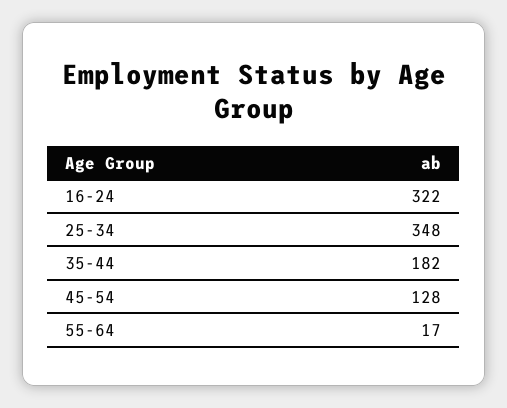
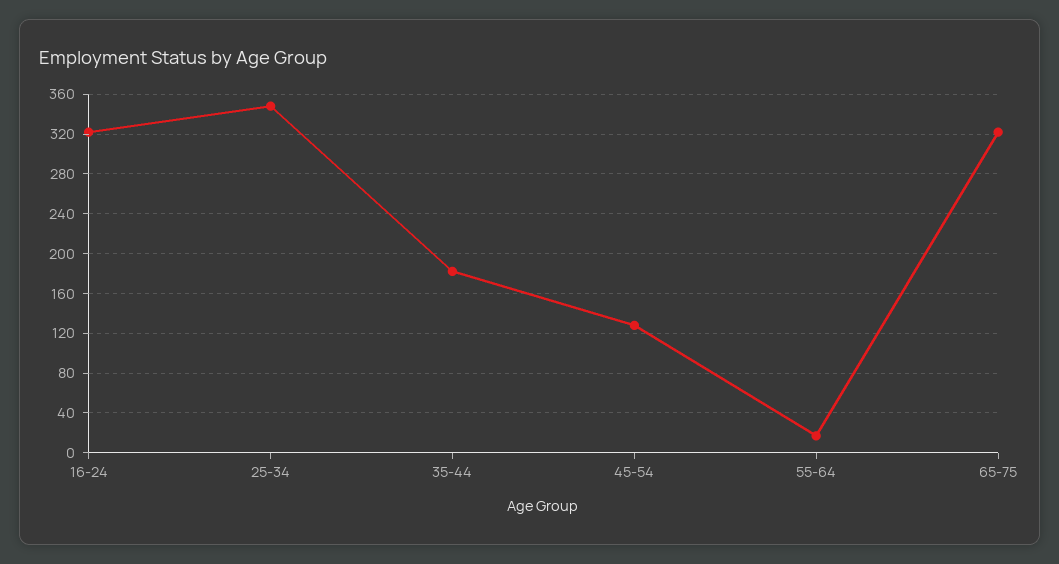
65-75: none -> 320

